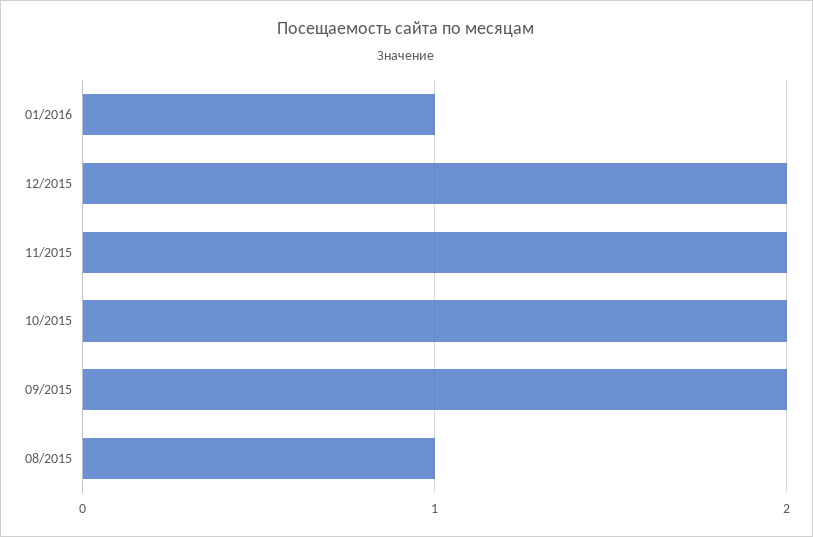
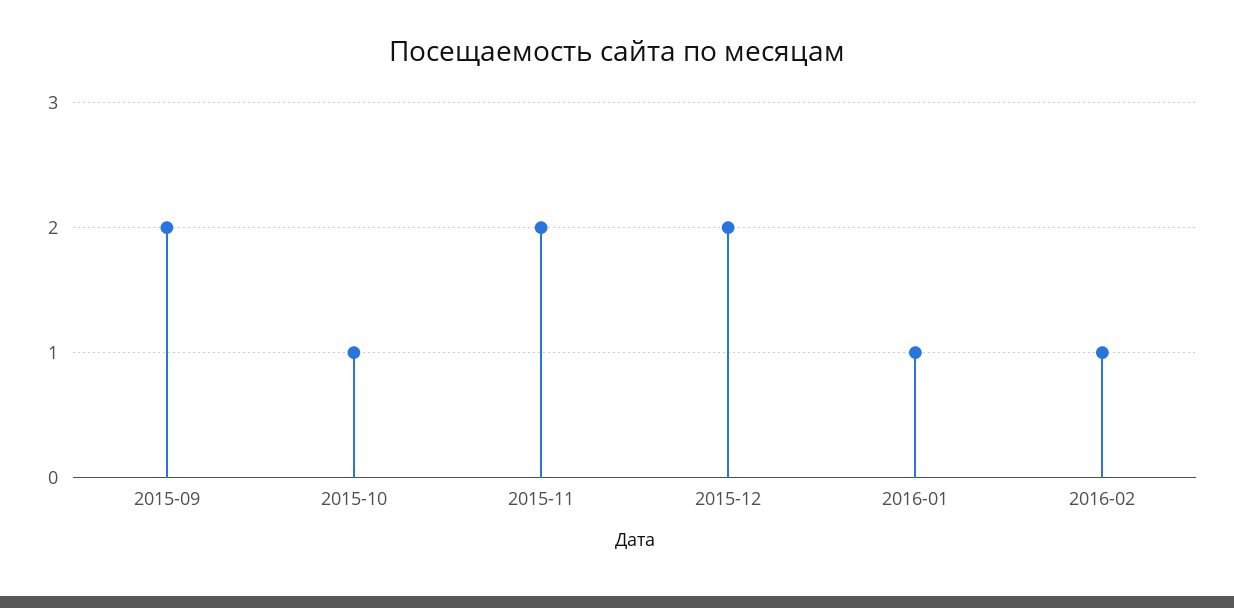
10/2015: 2 -> 1
08/2015: 1 -> none
2016-02: none -> 1

